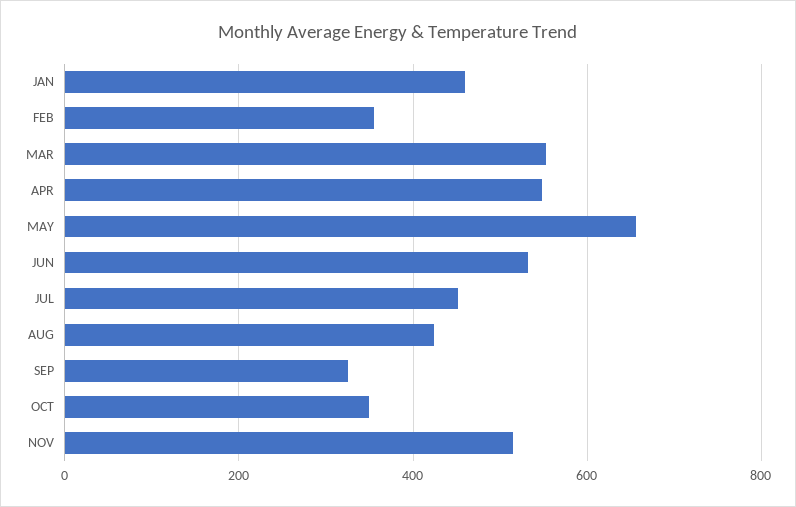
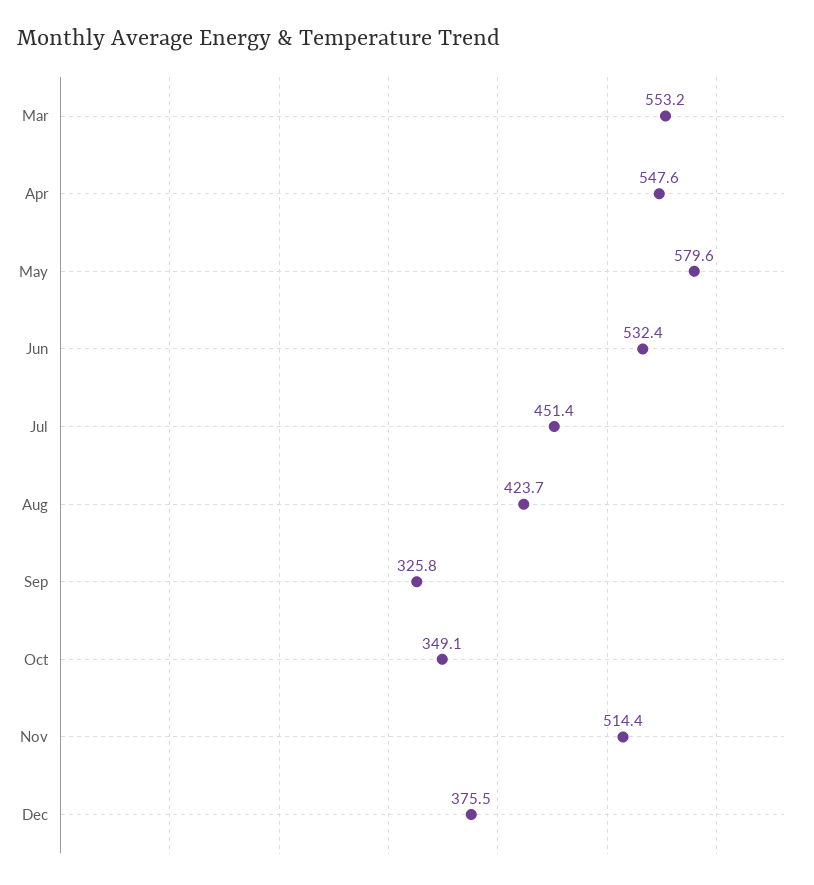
JAN: 460 -> none
FEB: 360 -> none
MAY: 660 -> 579.6
Dec: none -> 375.5

